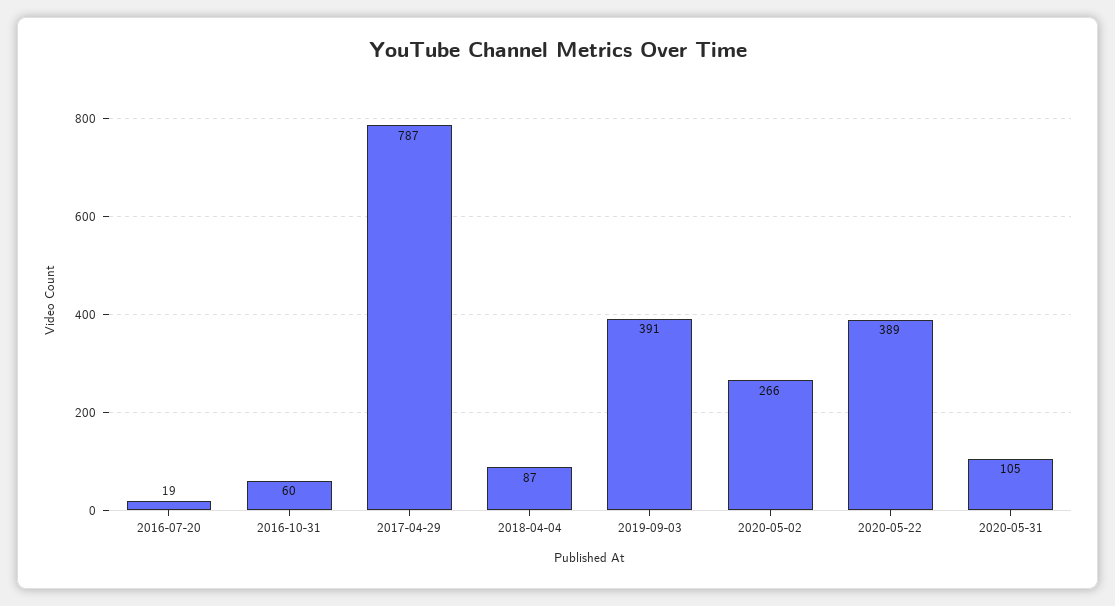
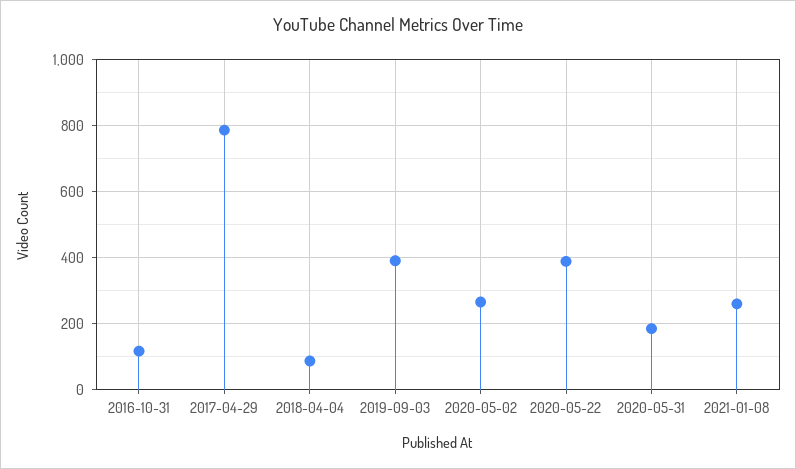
2016-07-20: 19 -> none
2016-10-31: 60 -> 120
2020-05-31: 105 -> 180
2021-01-08: none -> 260

